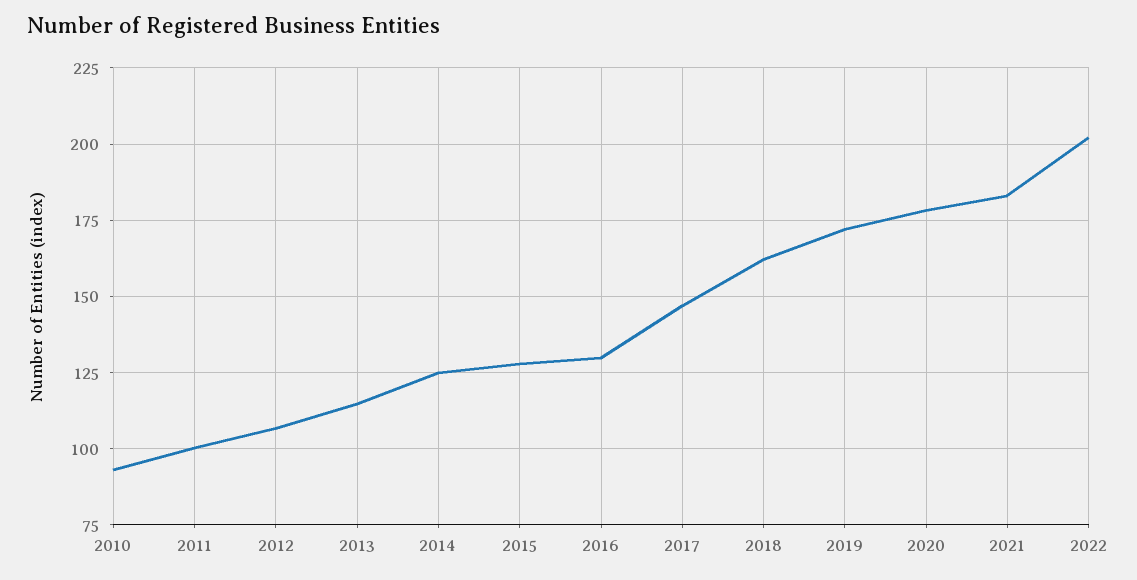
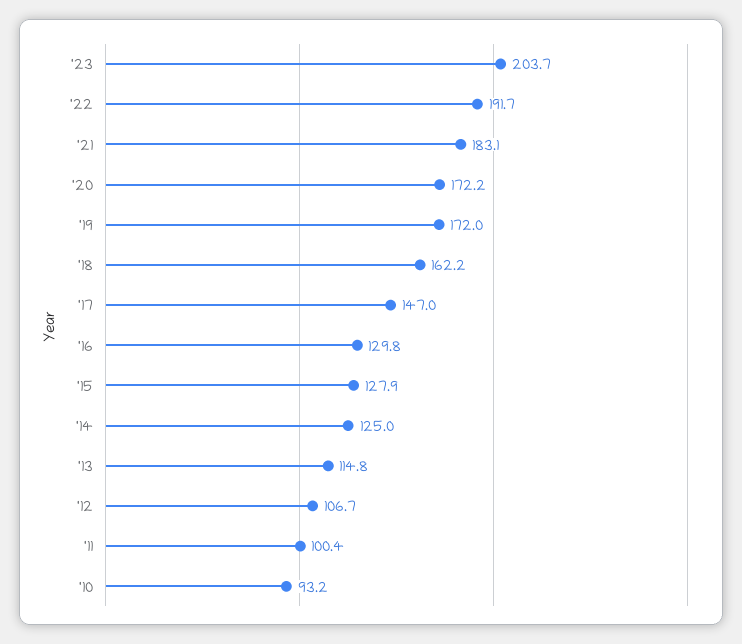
2020: 177.5 -> 172.2
2022: 202.5 -> 191.7
'23: none -> 203.7

